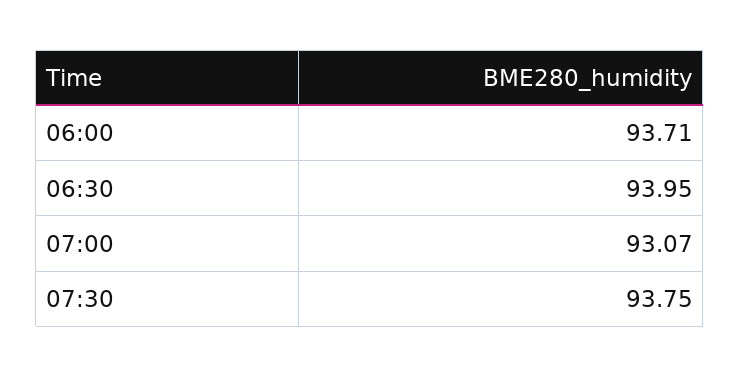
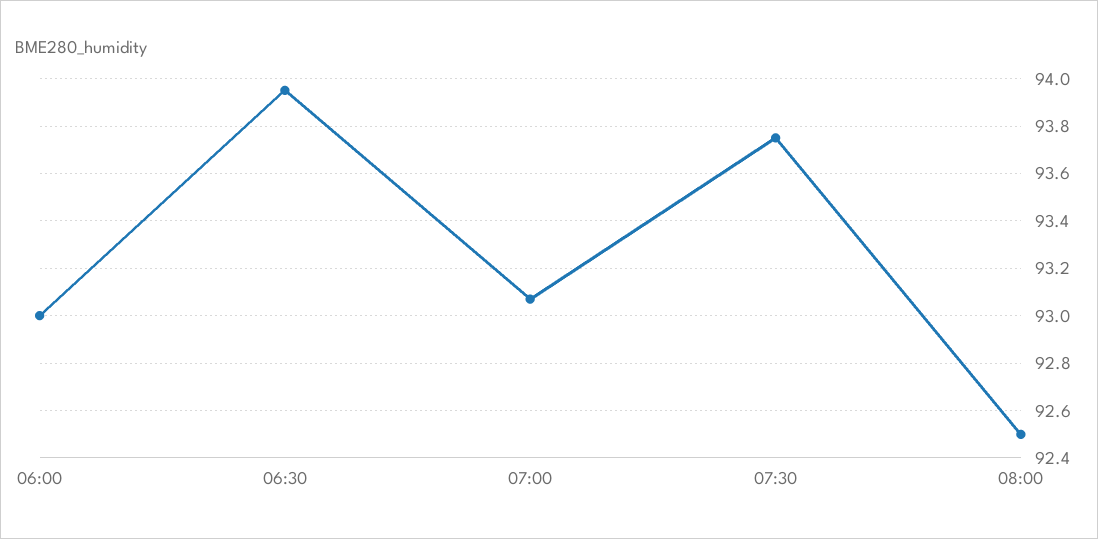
06:00: 93.71 -> 93
08:00: none -> 92.5

